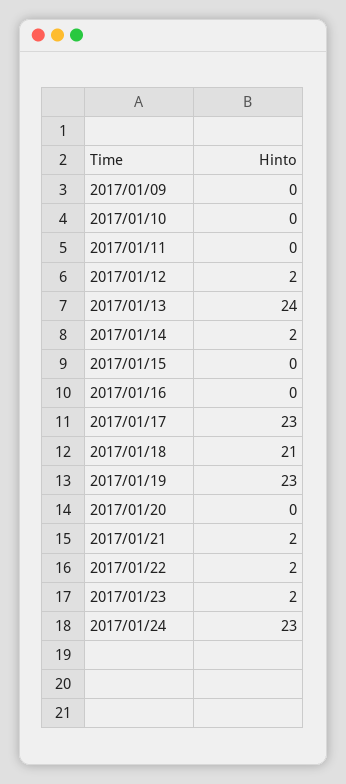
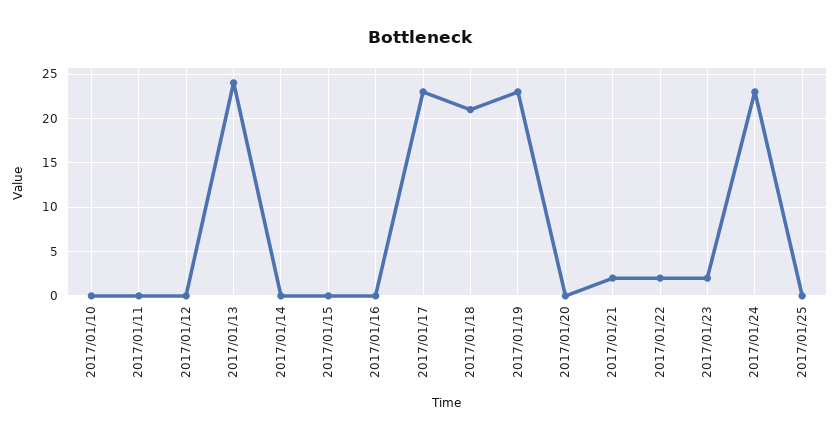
2017/01/09: 0 -> none
2017/01/12: 2 -> 0
2017/01/14: 2 -> 0
2017/01/25: none -> 0

